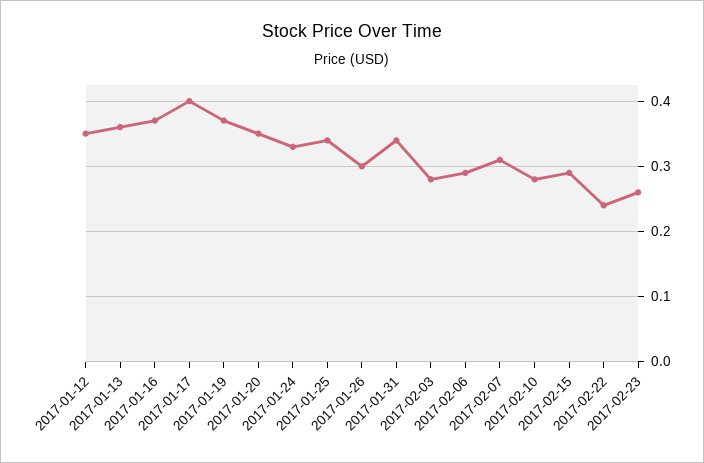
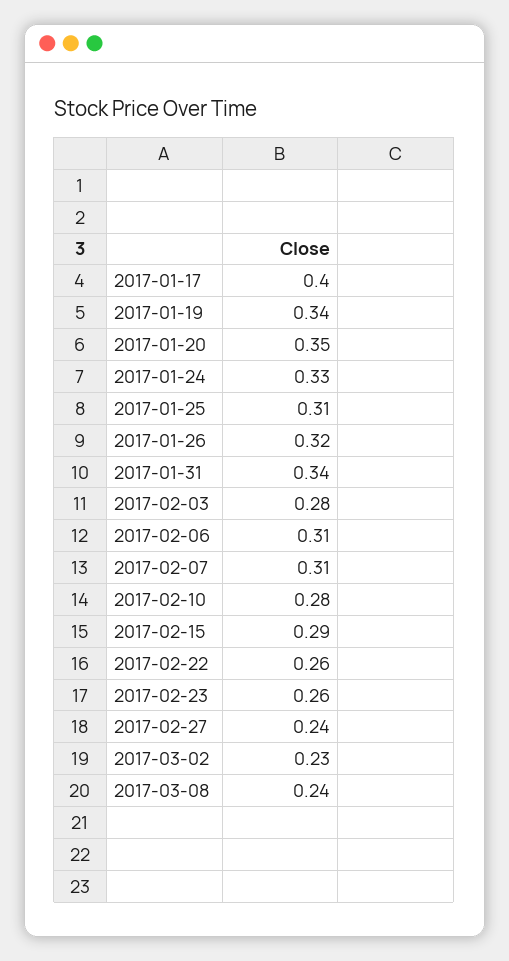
2017-01-12: 0.35 -> none
2017-01-13: 0.36 -> none
2017-01-16: 0.37 -> none
2017-01-19: 0.37 -> 0.34
2017-01-25: 0.34 -> 0.31
2017-01-26: 0.3 -> 0.32
2017-02-06: 0.29 -> 0.31
2017-02-22: 0.24 -> 0.26
2017-02-27: none -> 0.24
2017-03-02: none -> 0.23
2017-03-08: none -> 0.24

